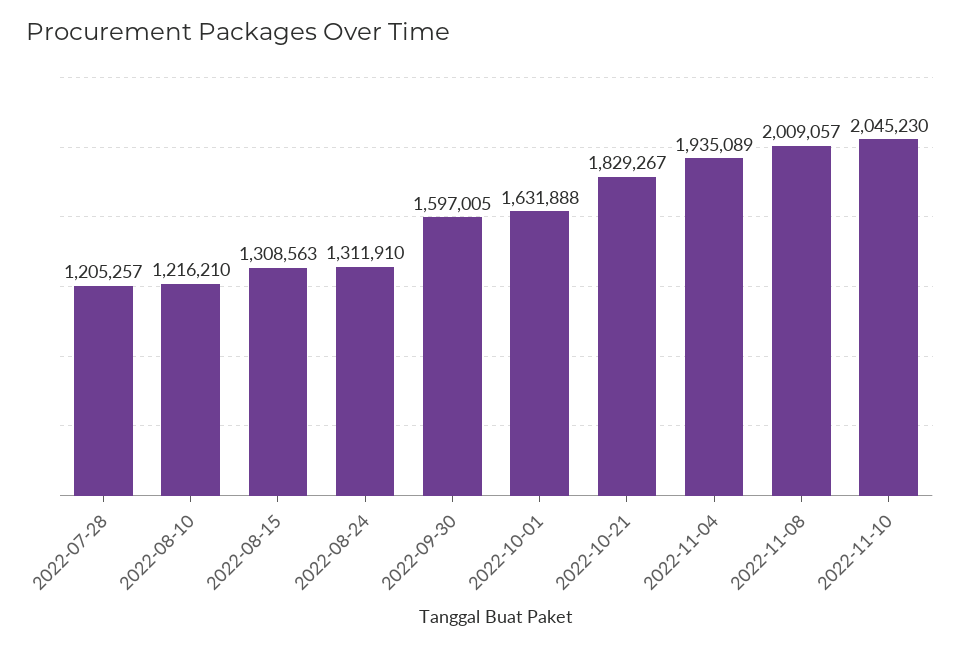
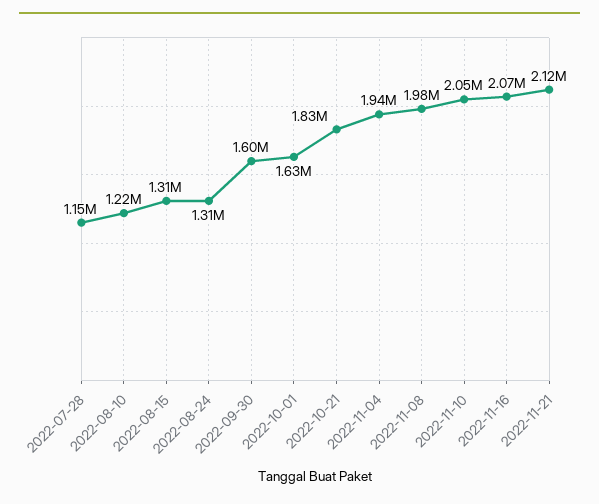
2022-07-28: 1205257 -> 1150000
2022-11-08: 2009057 -> 1980000
2022-11-16: none -> 2070000
2022-11-21: none -> 2120000

